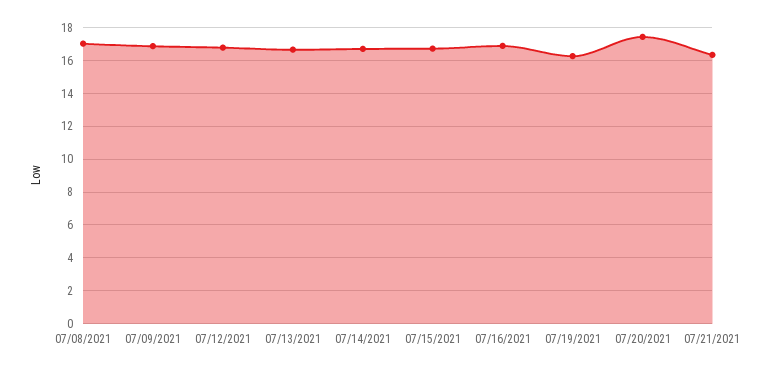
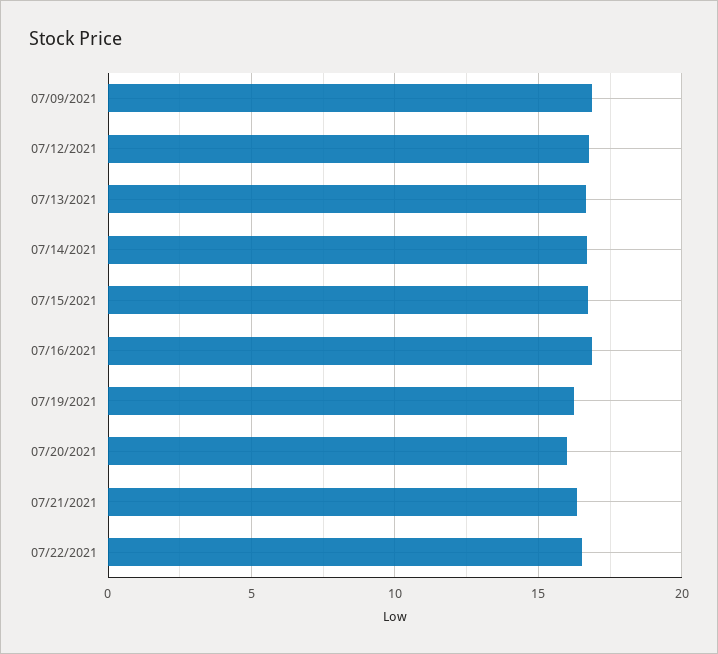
07/08/2021: 17 -> none
07/20/2021: 17.5 -> 16
07/22/2021: none -> 16.5

